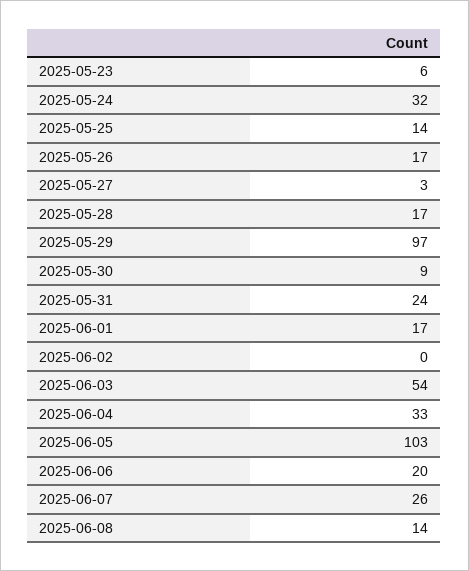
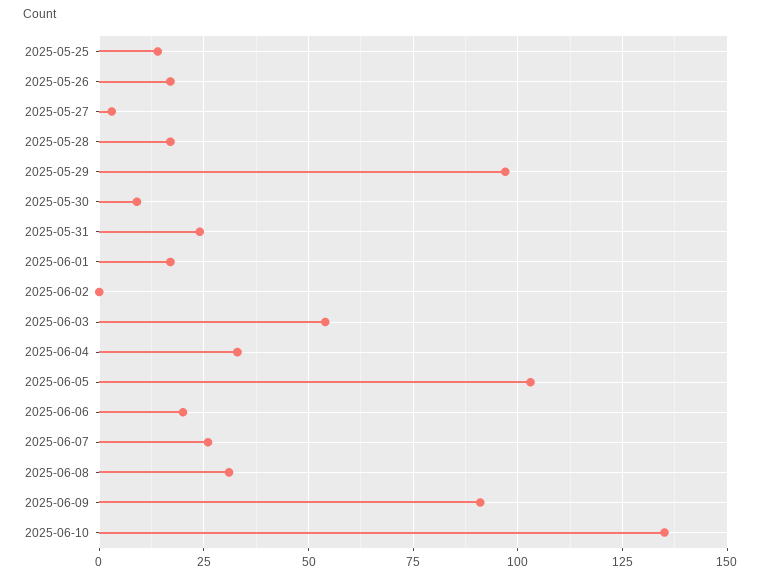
2025-05-23: 6 -> none
2025-05-24: 32 -> none
2025-06-08: 14 -> 30
2025-06-09: none -> 90
2025-06-10: none -> 135

